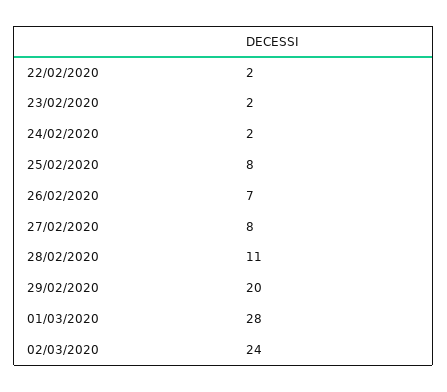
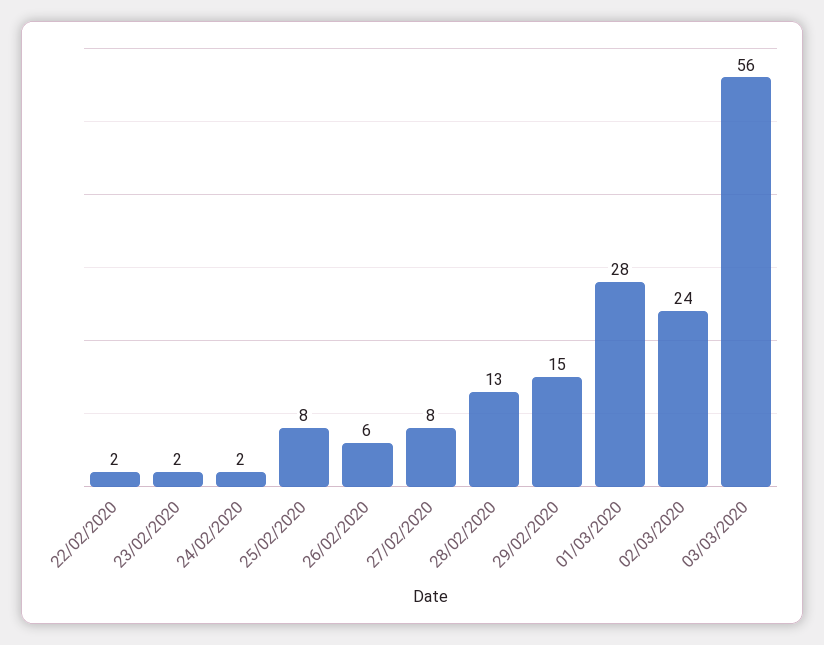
26/02/2020: 7 -> 6
28/02/2020: 11 -> 13
29/02/2020: 20 -> 15
03/03/2020: none -> 56

